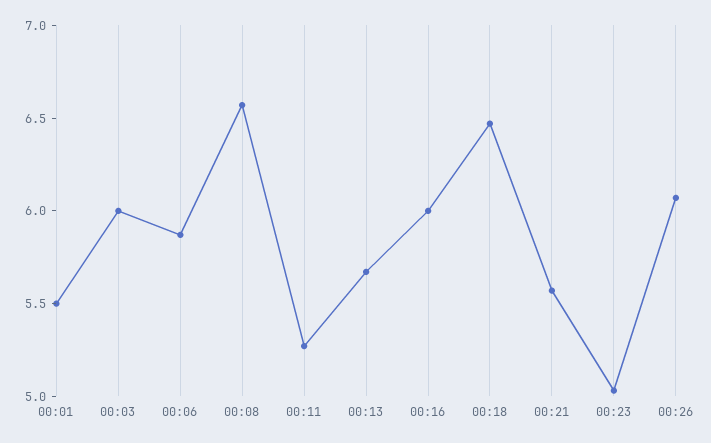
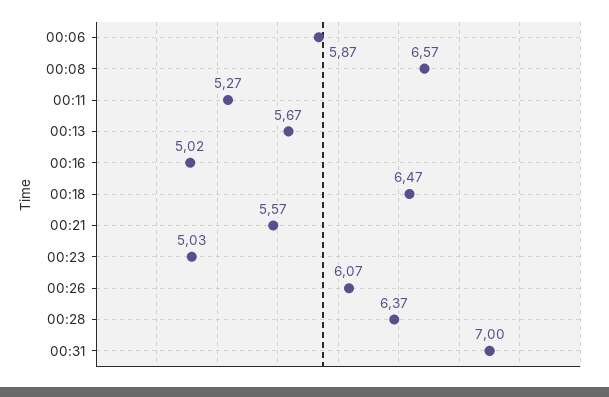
00:01: 5.5 -> none
00:03: 6 -> none
00:16: 6 -> 5.02
00:28: none -> 6.37
00:31: none -> 7

